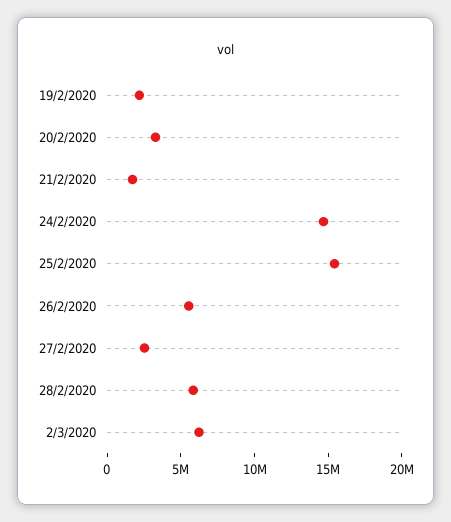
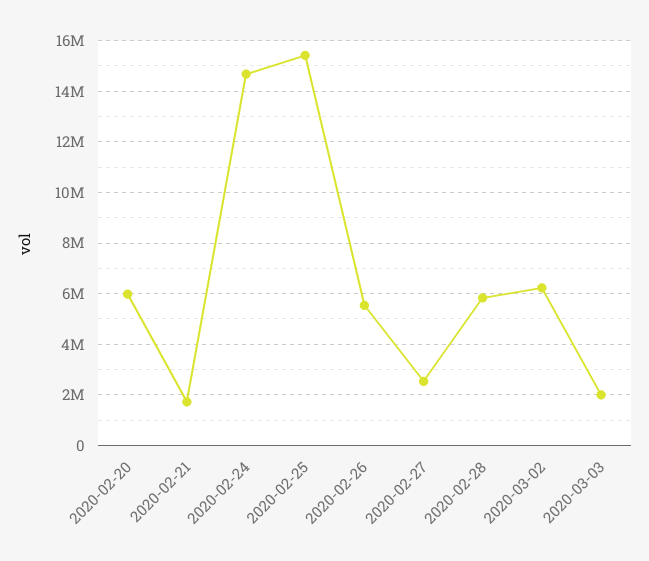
19/2/2020: 2000000 -> none
20/2/2020: 3000000 -> 6000000
2020-03-03: none -> 2000000

